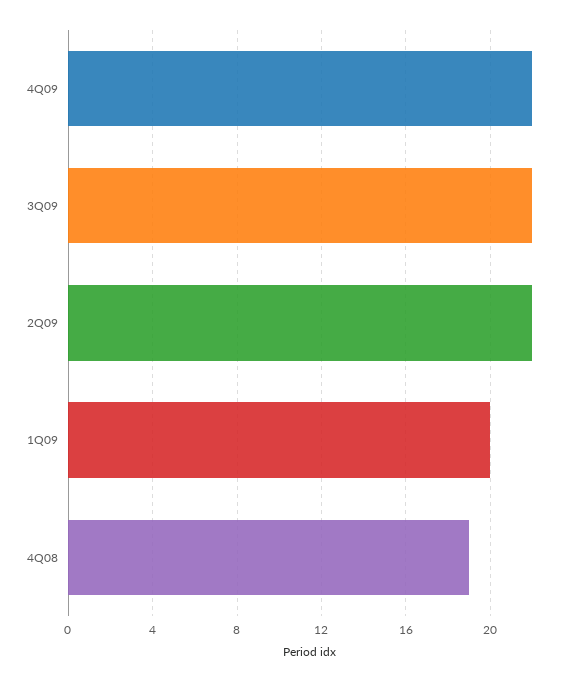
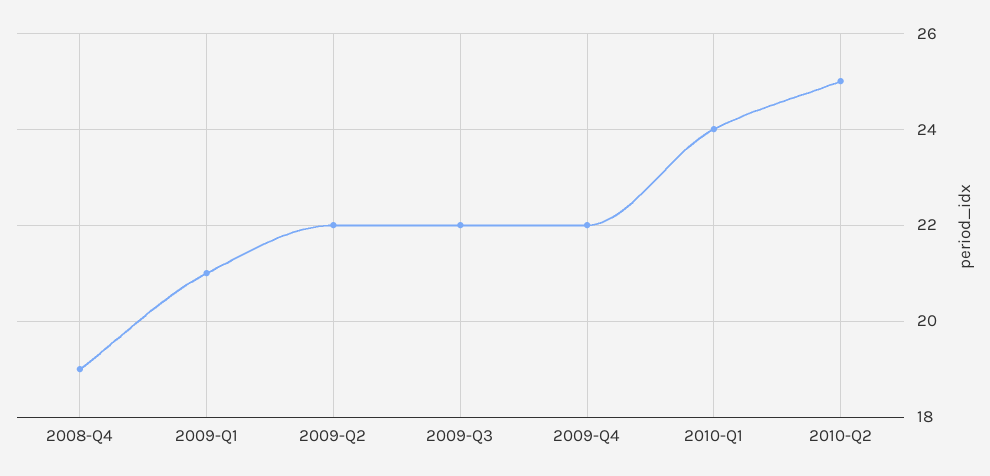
1Q09: 20 -> 21
2010-Q1: none -> 24
2010-Q2: none -> 25

